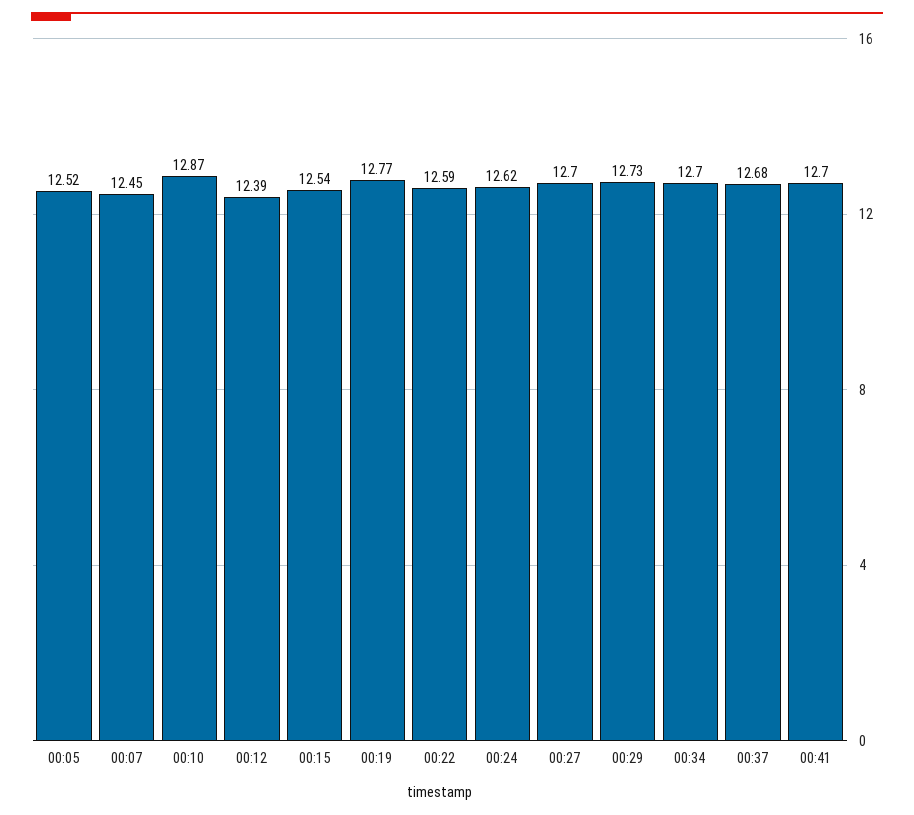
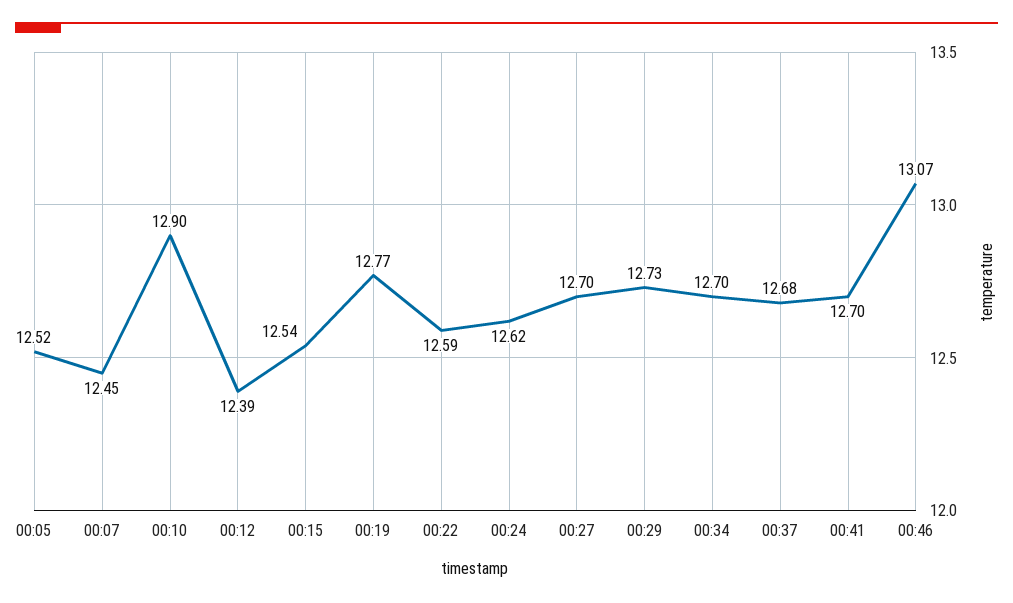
00:10: 12.87 -> 12.9
00:46: none -> 13.07

